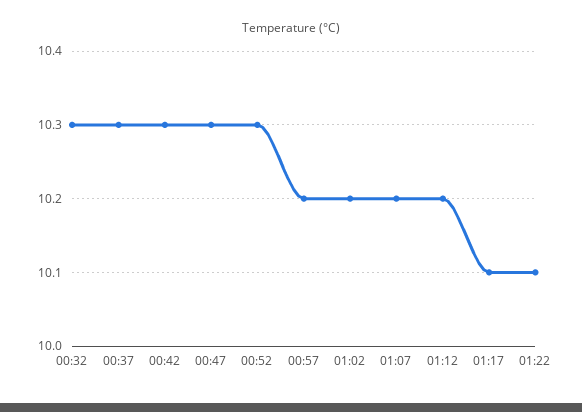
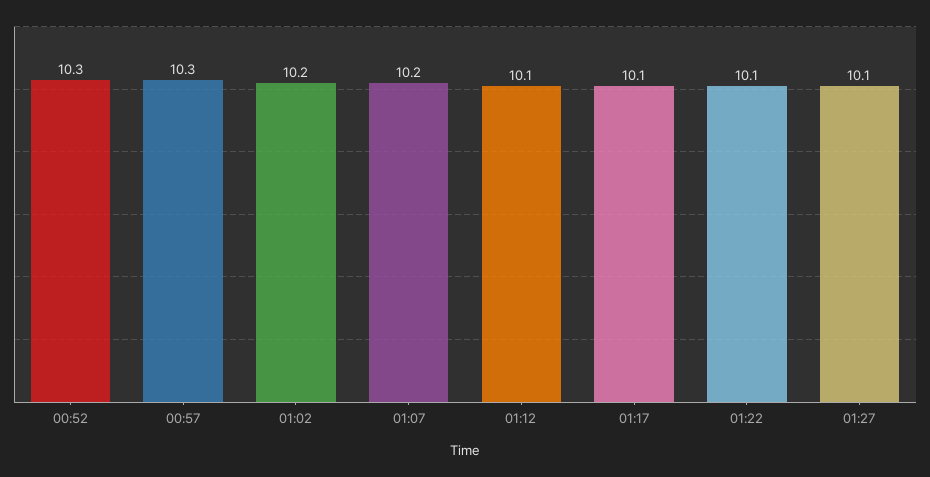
00:32: 10.3 -> none
00:37: 10.3 -> none
00:42: 10.3 -> none
00:47: 10.3 -> none
00:57: 10.2 -> 10.3
01:12: 10.2 -> 10.1
01:27: none -> 10.1

